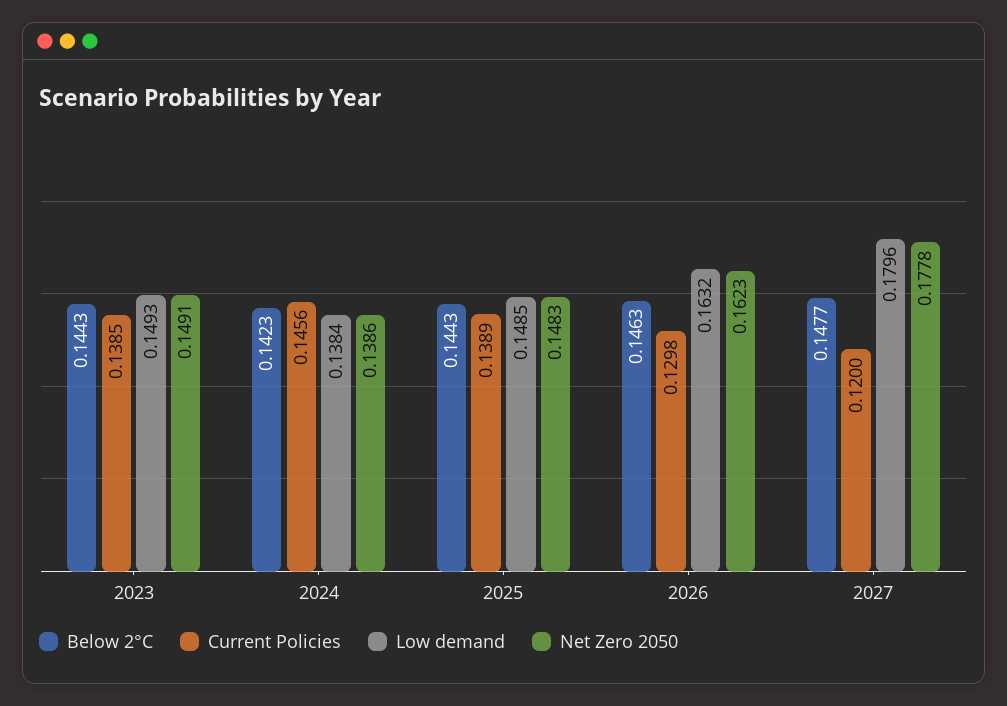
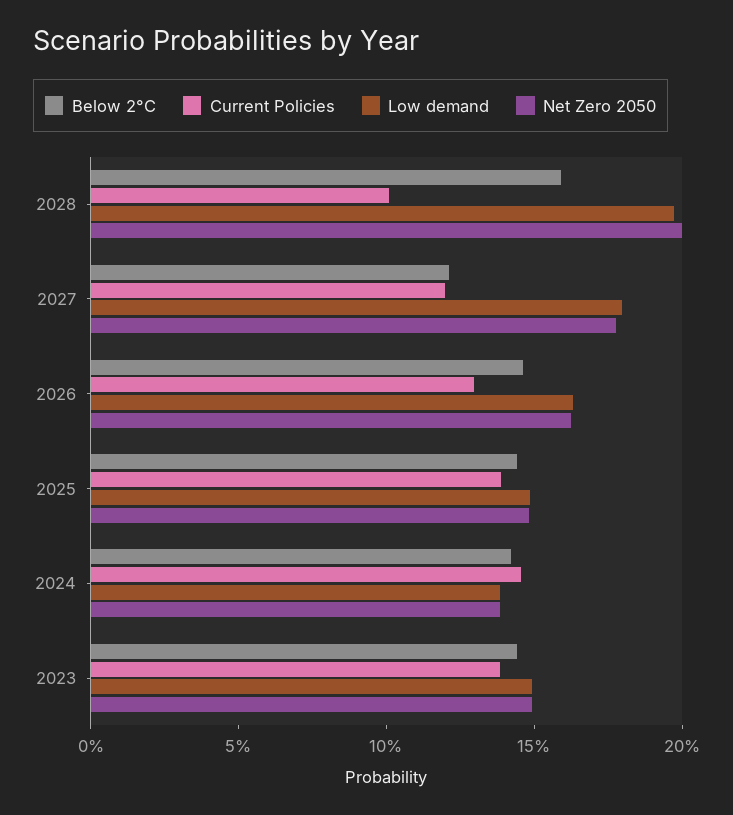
Below 2°C, 2027: 0.1477 -> 0.12
Below 2°C, 2028: none -> 0.16
Current Policies, 2028: none -> 0.1
Low demand, 2028: none -> 0.2
Net Zero 2050, 2028: none -> 0.2

